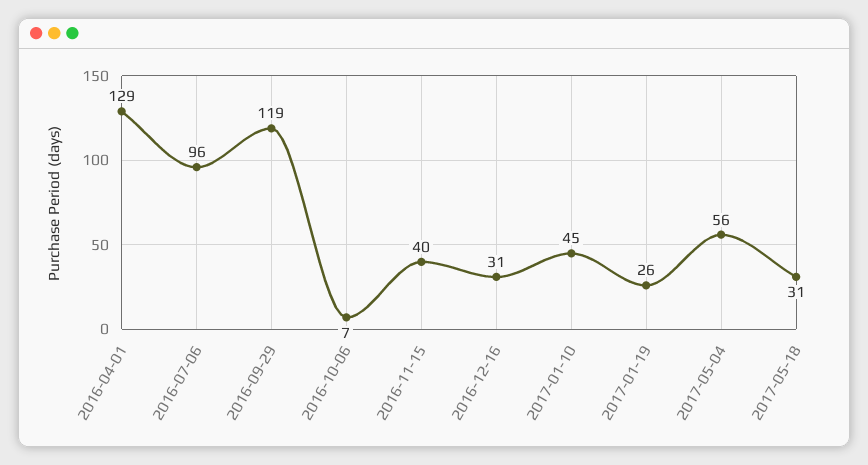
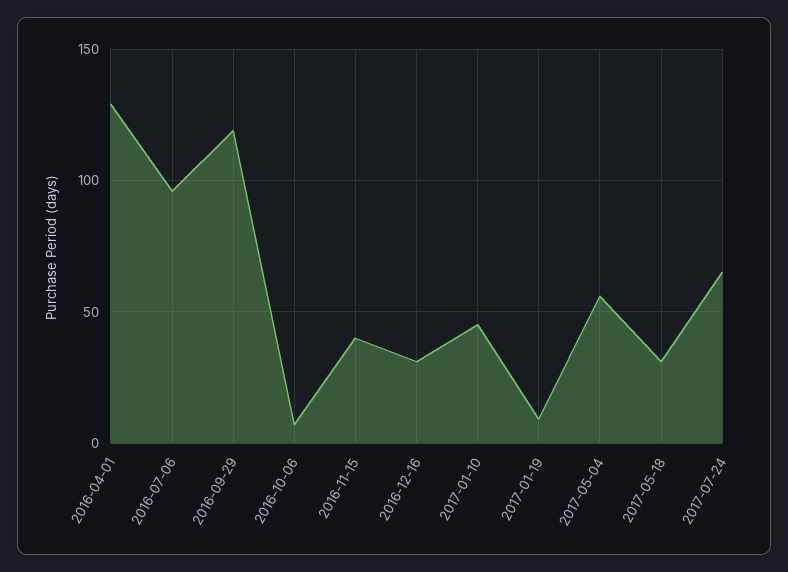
2017-01-19: 26 -> 10
2017-07-24: none -> 65

